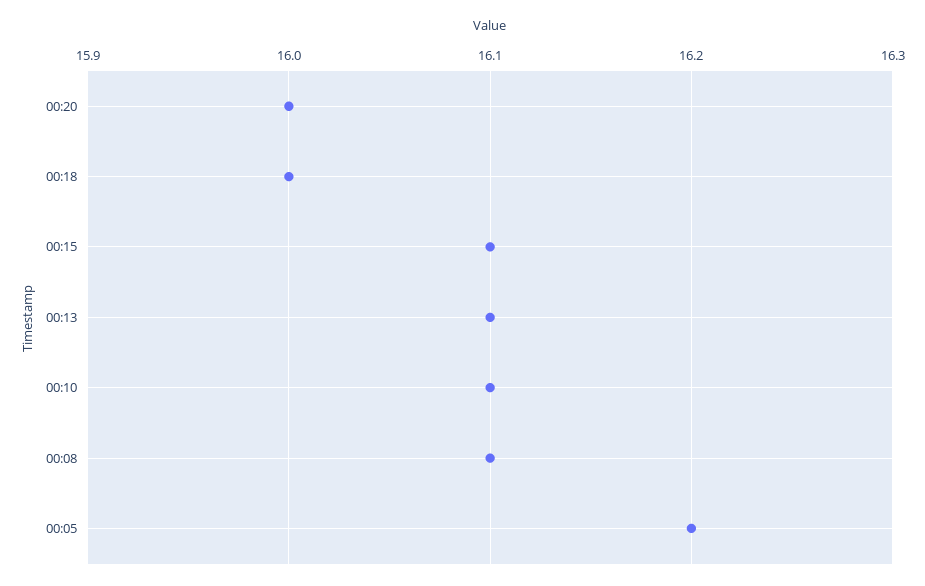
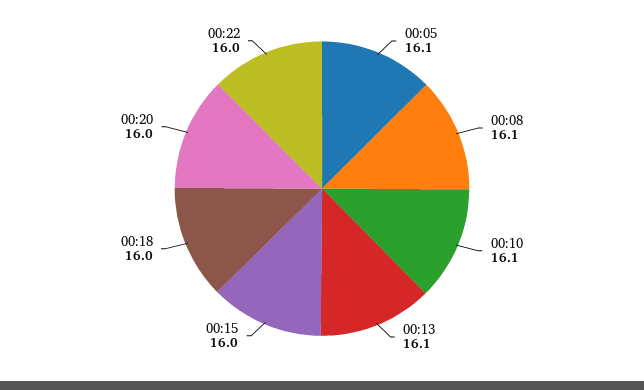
00:15: 16.1 -> 16
00:05: 16.2 -> 16.1
00:22: none -> 16

